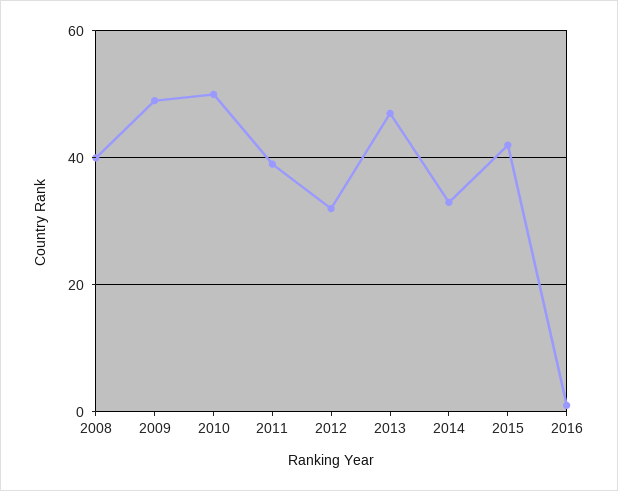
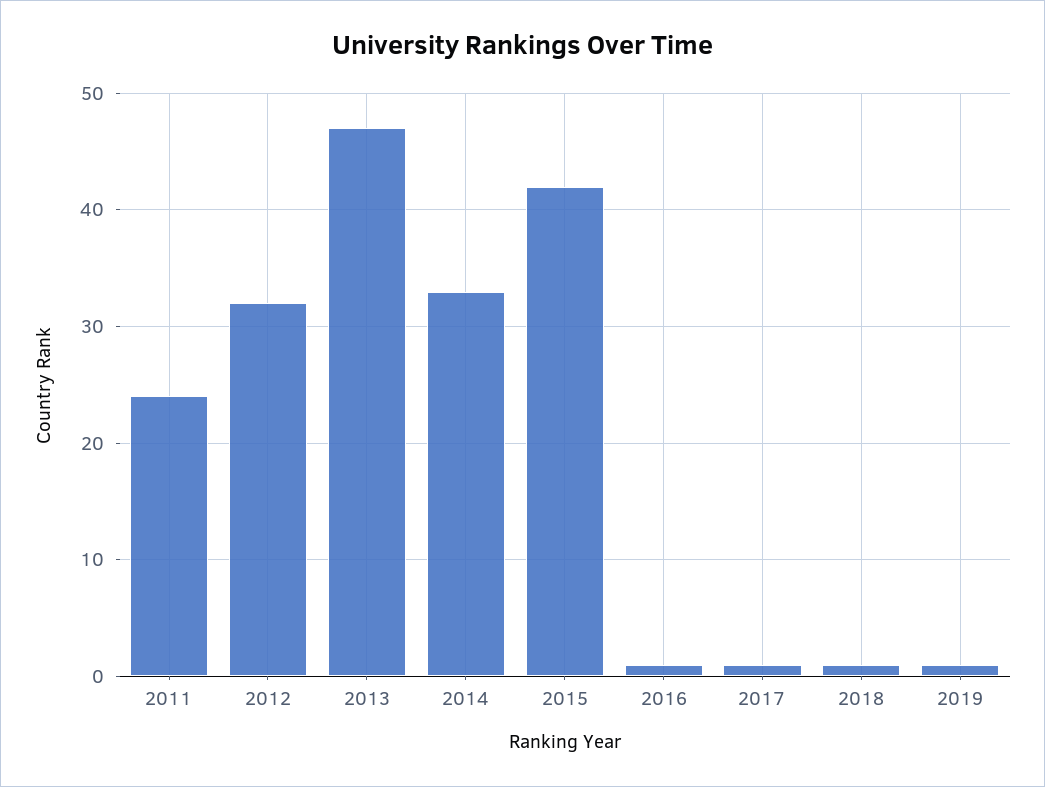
2008: 40 -> none
2009: 50 -> none
2010: 50 -> none
2011: 40 -> 24
2017: none -> 1
2018: none -> 1
2019: none -> 1

